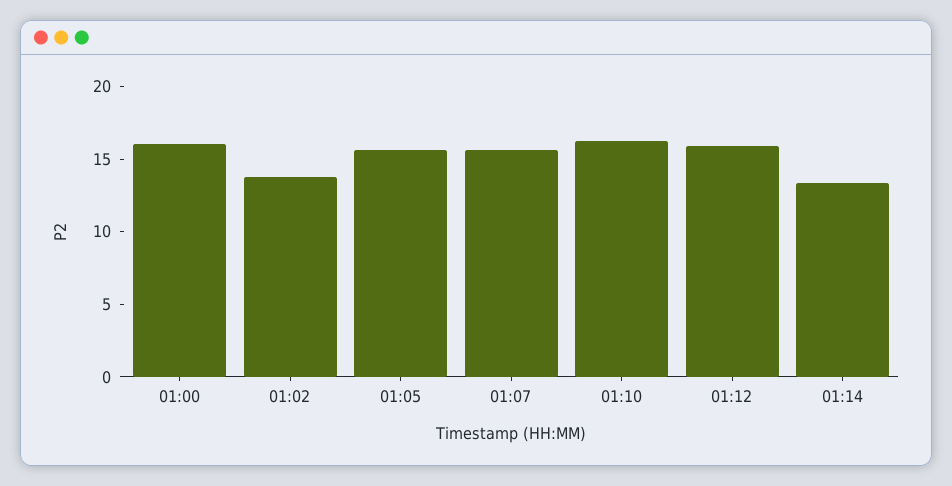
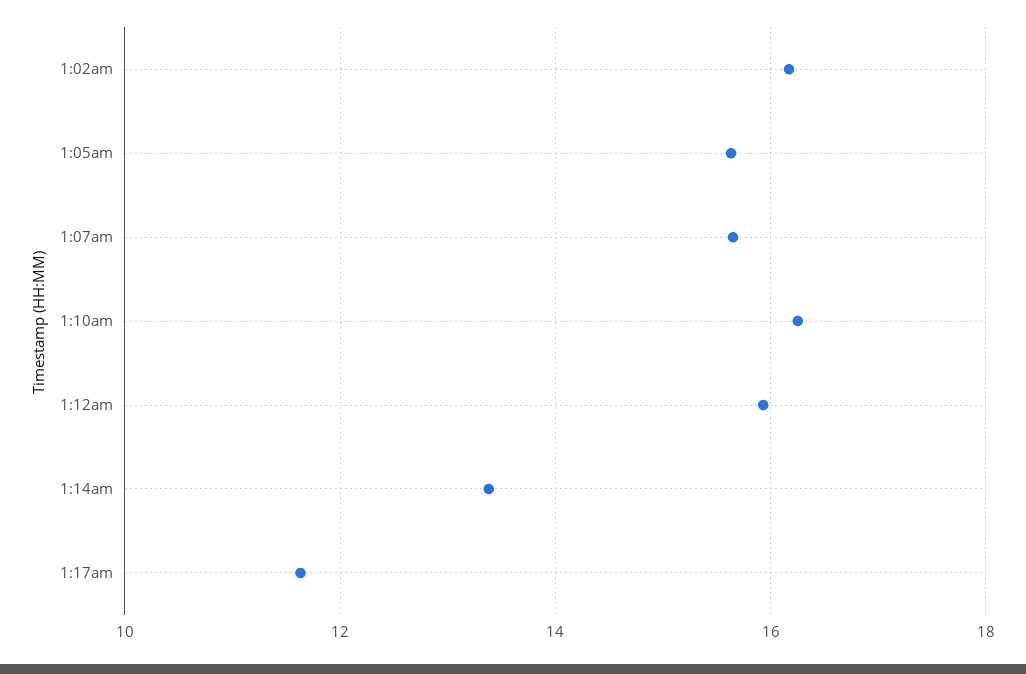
01:00: 16 -> none
01:02: 14 -> 16.2
1:17am: none -> 11.6

